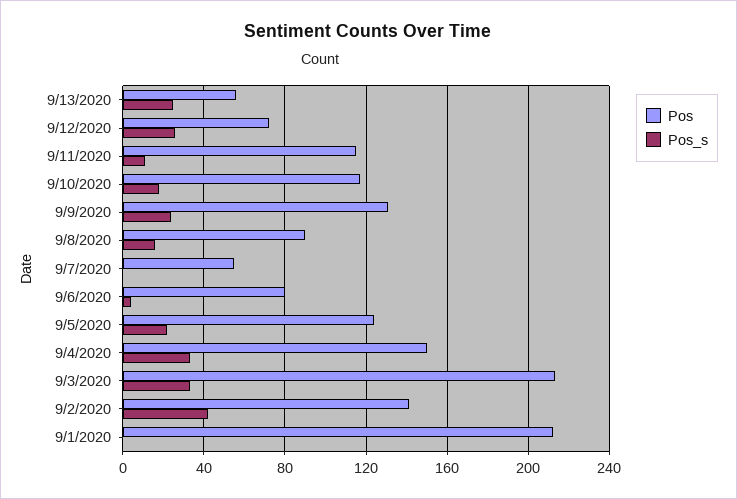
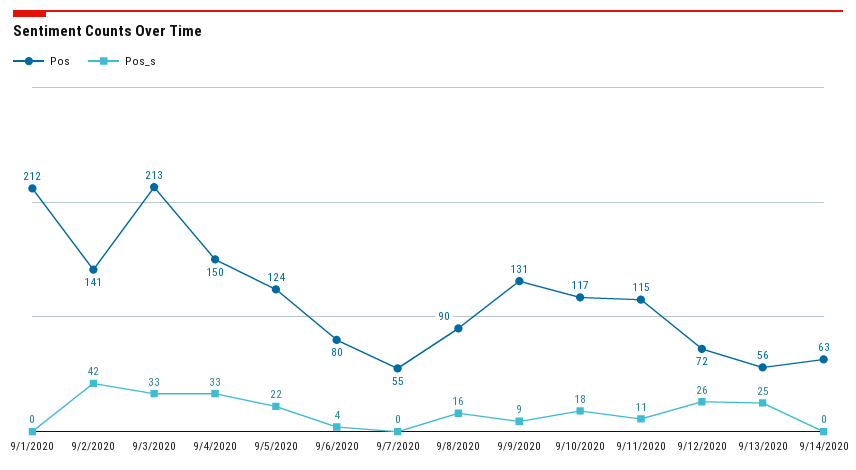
Pos_s, 9/9/2020: 25 -> 9
Pos, 9/14/2020: none -> 63
Pos_s, 9/14/2020: none -> 0

